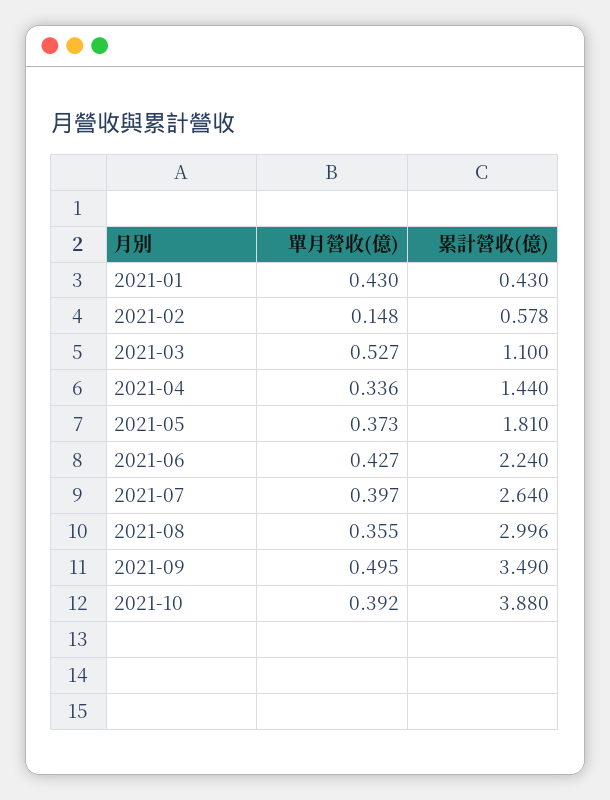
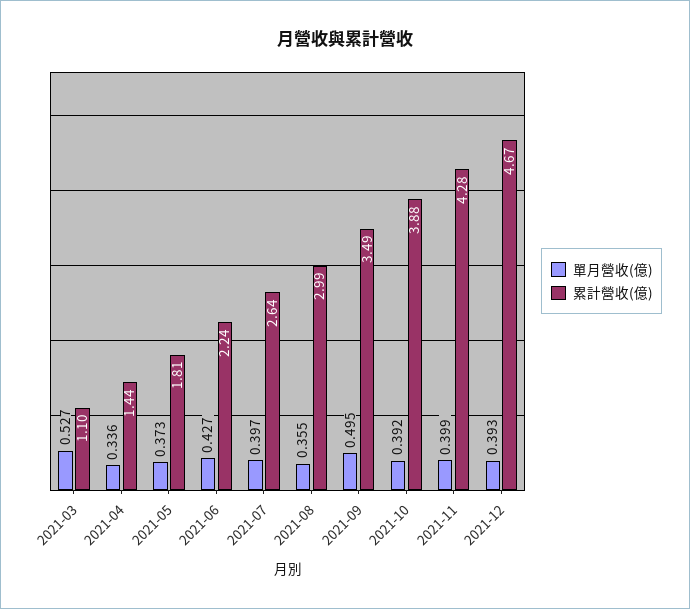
單月營收(億), 2021-01: 0.43 -> none
累計營收(億), 2021-01: 0.43 -> none
單月營收(億), 2021-02: 0.148 -> none
累計營收(億), 2021-02: 0.578 -> none
累計營收(億), 2021-08: 2.996 -> 2.99
單月營收(億), 2021-11: none -> 0.399
累計營收(億), 2021-11: none -> 4.28
單月營收(億), 2021-12: none -> 0.393
累計營收(億), 2021-12: none -> 4.67

